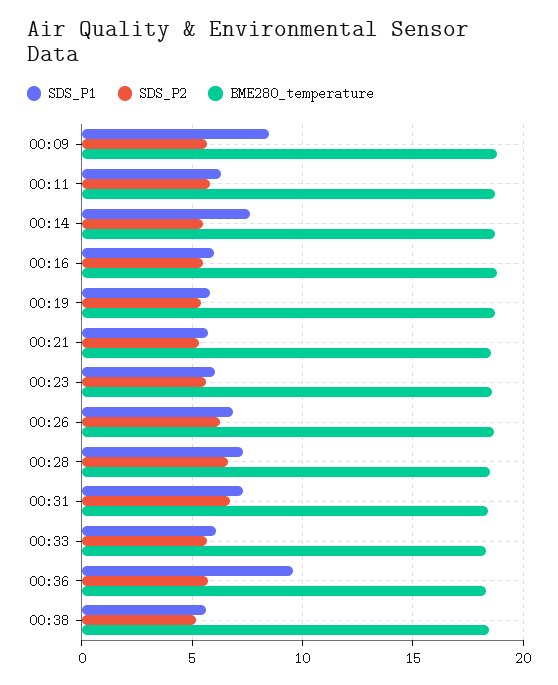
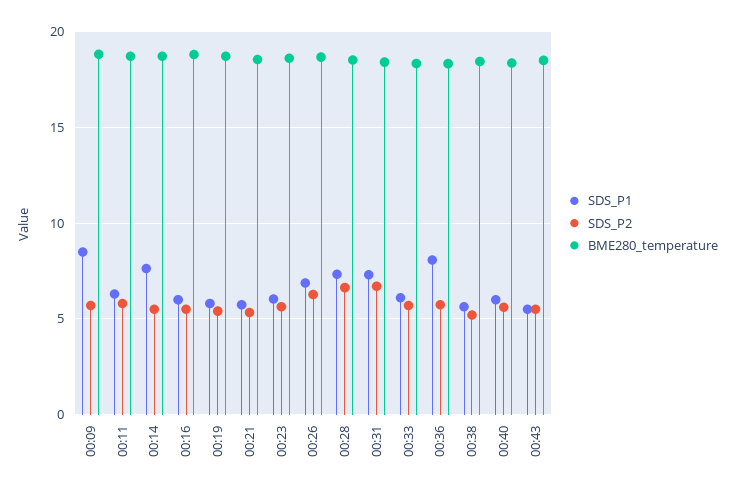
SDS_P1, 00:36: 9.5 -> 8
SDS_P1, 00:40: none -> 6
SDS_P2, 00:40: none -> 5.5
BME280_temperature, 00:40: none -> 18.5
SDS_P1, 00:43: none -> 5.5
SDS_P2, 00:43: none -> 5.5
BME280_temperature, 00:43: none -> 18.5

